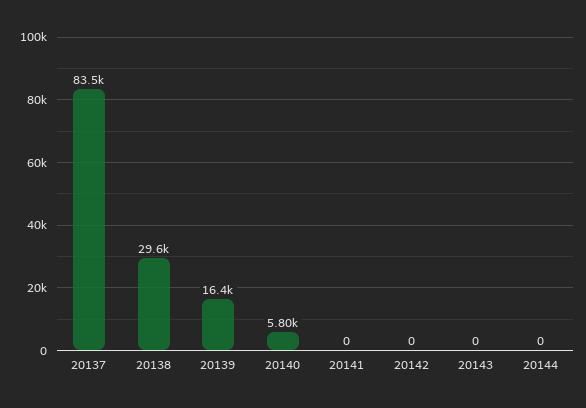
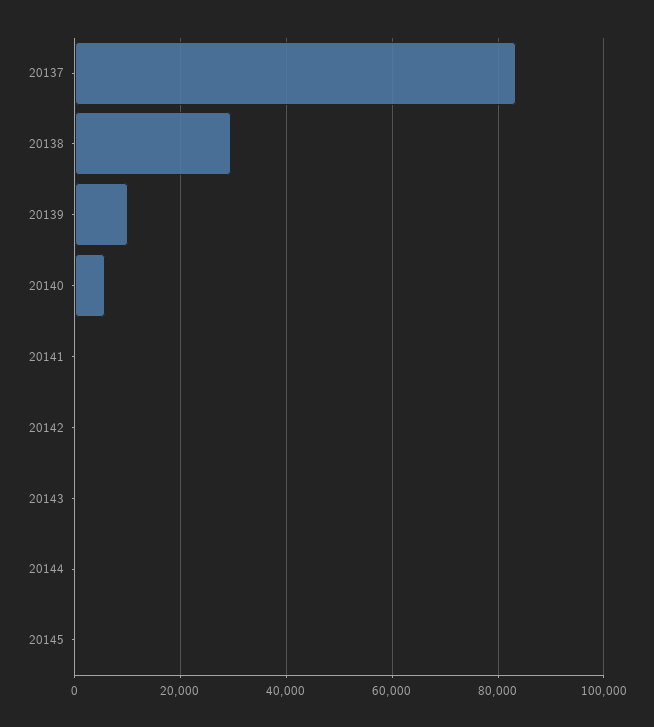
20139: 16400 -> 10000
20145: none -> 0

